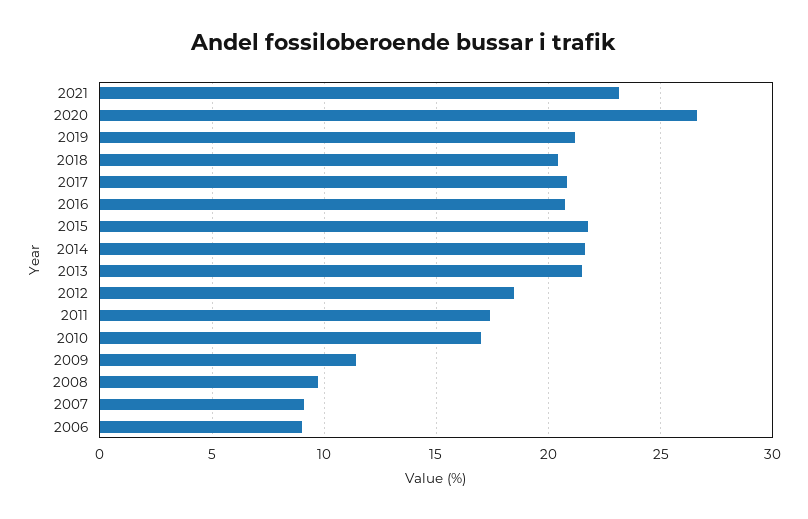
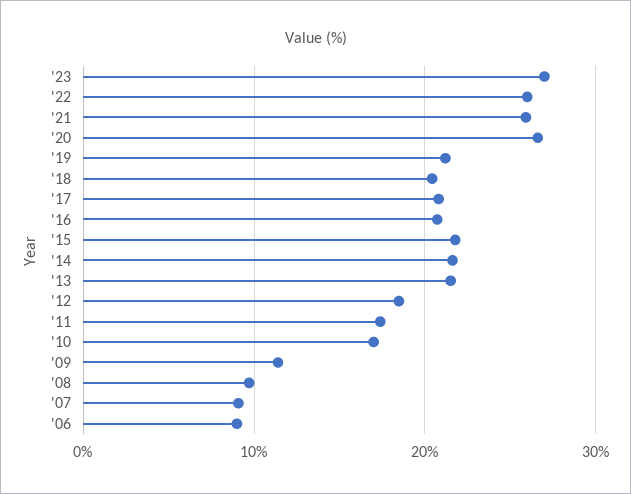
2021: 23 -> 26
'23: none -> 27
'22: none -> 26

